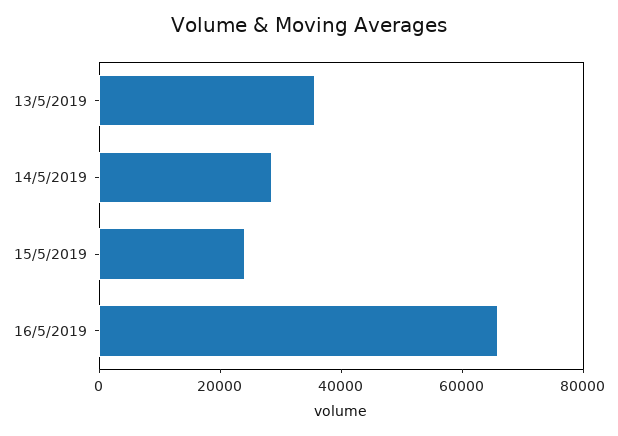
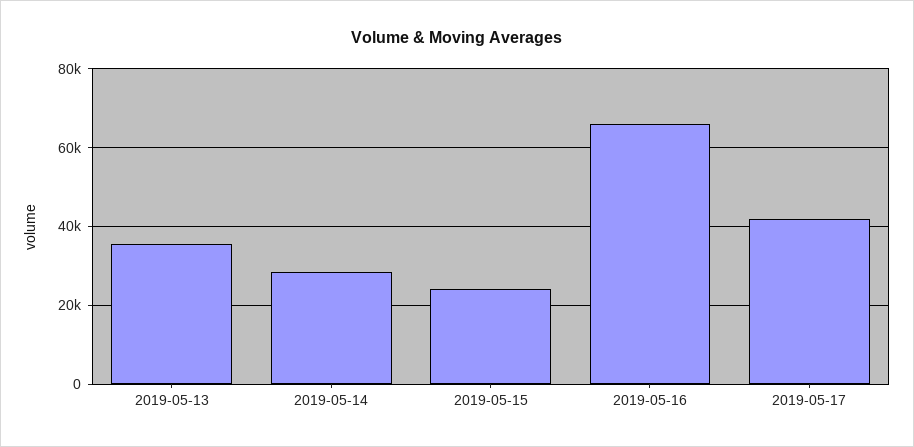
2019-05-17: none -> 42000

